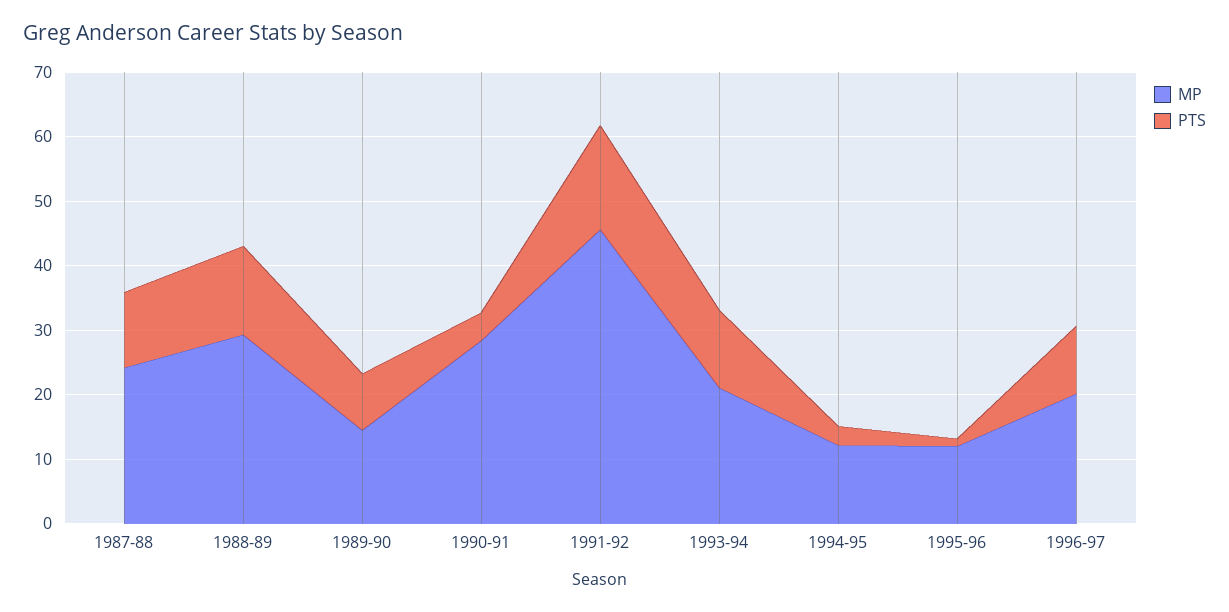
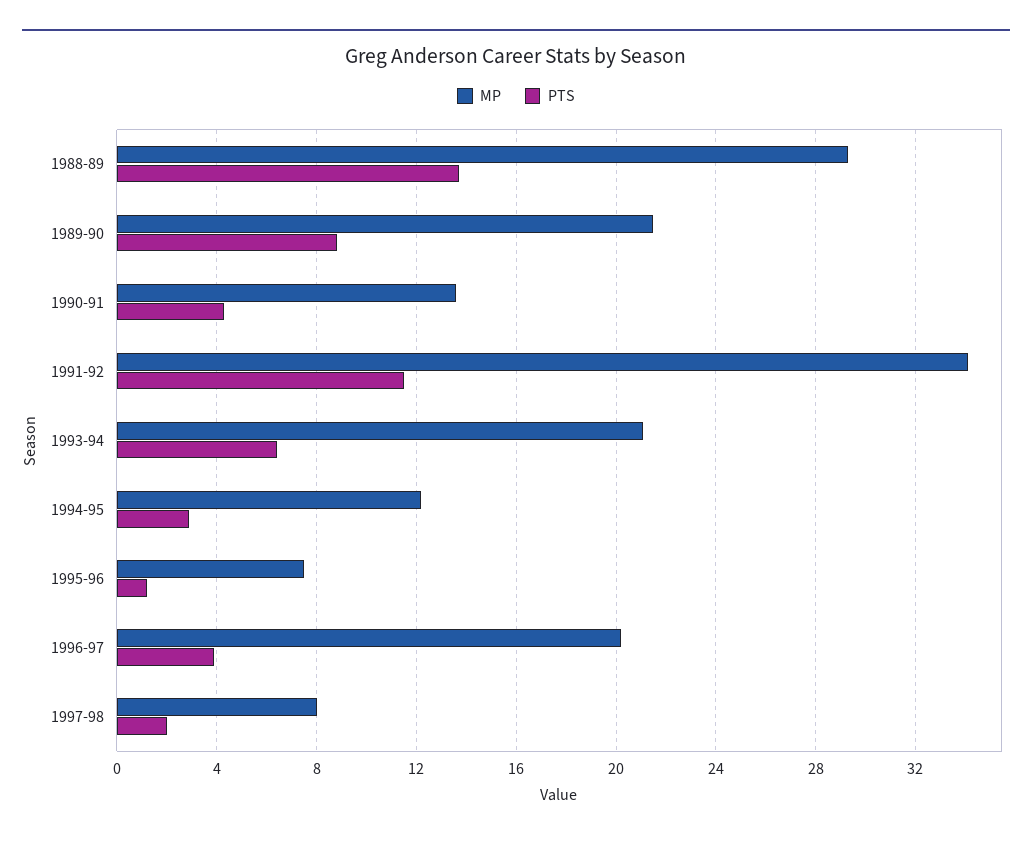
MP, 1987-88: 24 -> none
PTS, 1987-88: 12 -> none
MP, 1989-90: 14 -> 21.5
MP, 1990-91: 28 -> 13.5
MP, 1991-92: 46 -> 34
PTS, 1991-92: 16 -> 11.5
PTS, 1993-94: 12 -> 6.5
MP, 1995-96: 12 -> 7.5
PTS, 1996-97: 10 -> 4
MP, 1997-98: none -> 8
PTS, 1997-98: none -> 2

